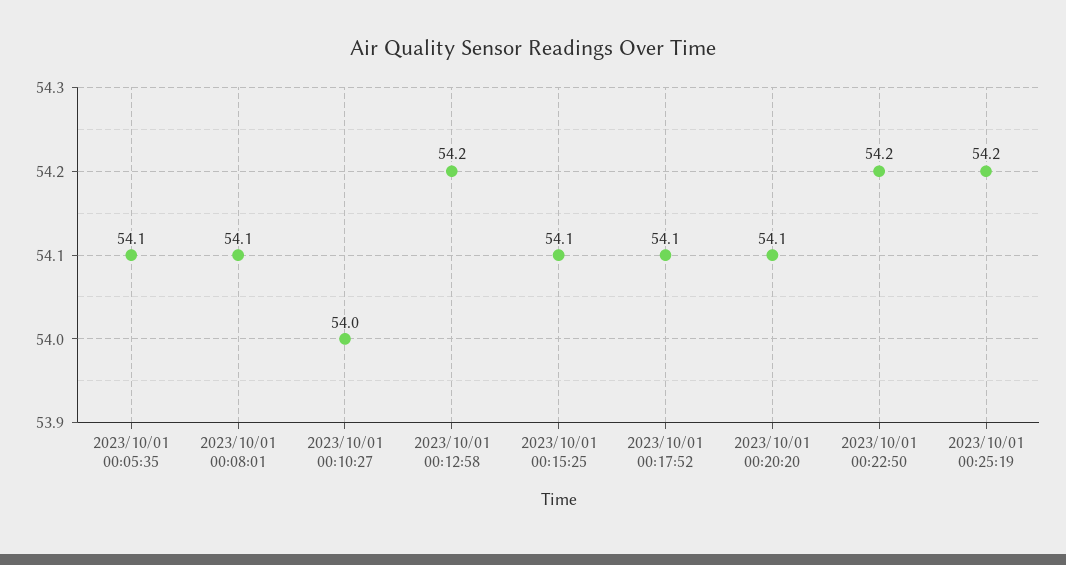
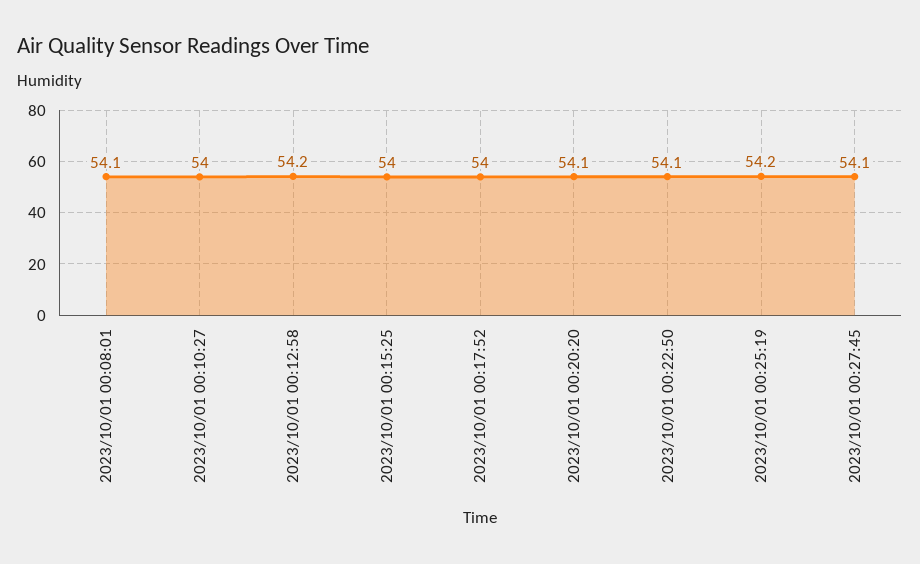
2023/10/01 00:05:35: 54.1 -> none
2023/10/01 00:15:25: 54.1 -> 54
2023/10/01 00:17:52: 54.1 -> 54
2023/10/01 00:22:50: 54.2 -> 54.1
2023/10/01 00:27:45: none -> 54.1

